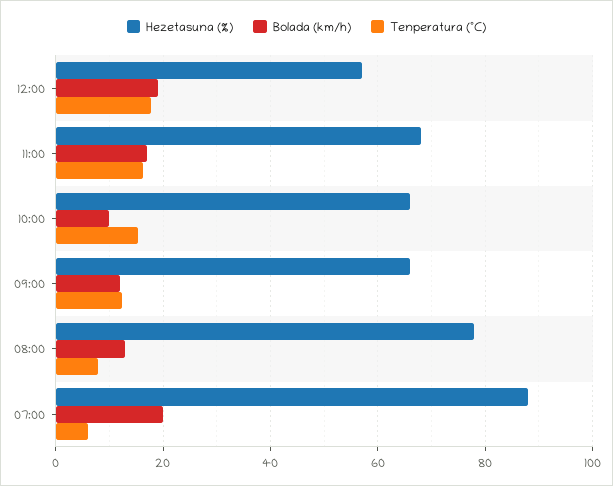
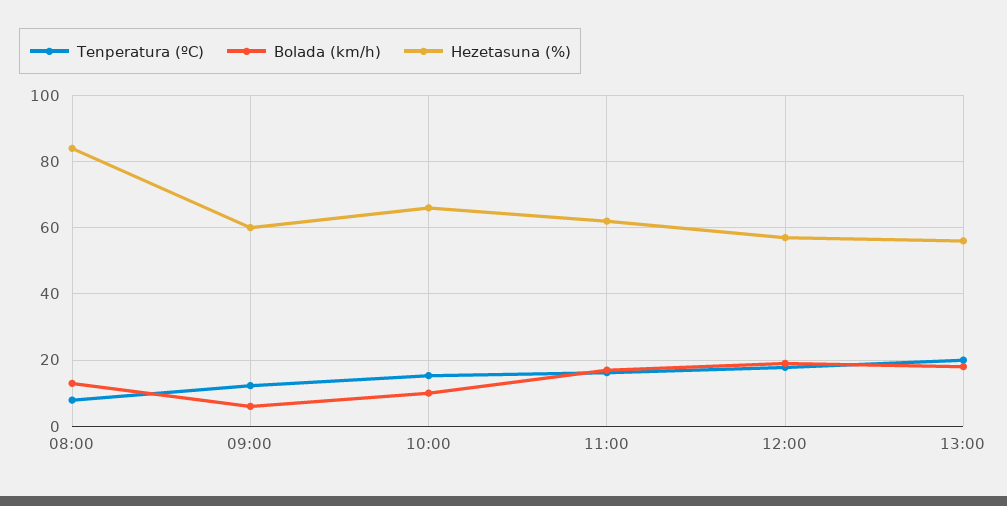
Hezetasuna (%), 11:00: 68 -> 62
Hezetasuna (%), 09:00: 66 -> 60
Bolada (km/h), 09:00: 12 -> 6
Hezetasuna (%), 08:00: 78 -> 84
Hezetasuna (%), 07:00: 88 -> none
Bolada (km/h), 07:00: 20 -> none
Tenperatura (ºC), 07:00: 6 -> none
Tenperatura (ºC), 13:00: none -> 20
Bolada (km/h), 13:00: none -> 18
Hezetasuna (%), 13:00: none -> 56

